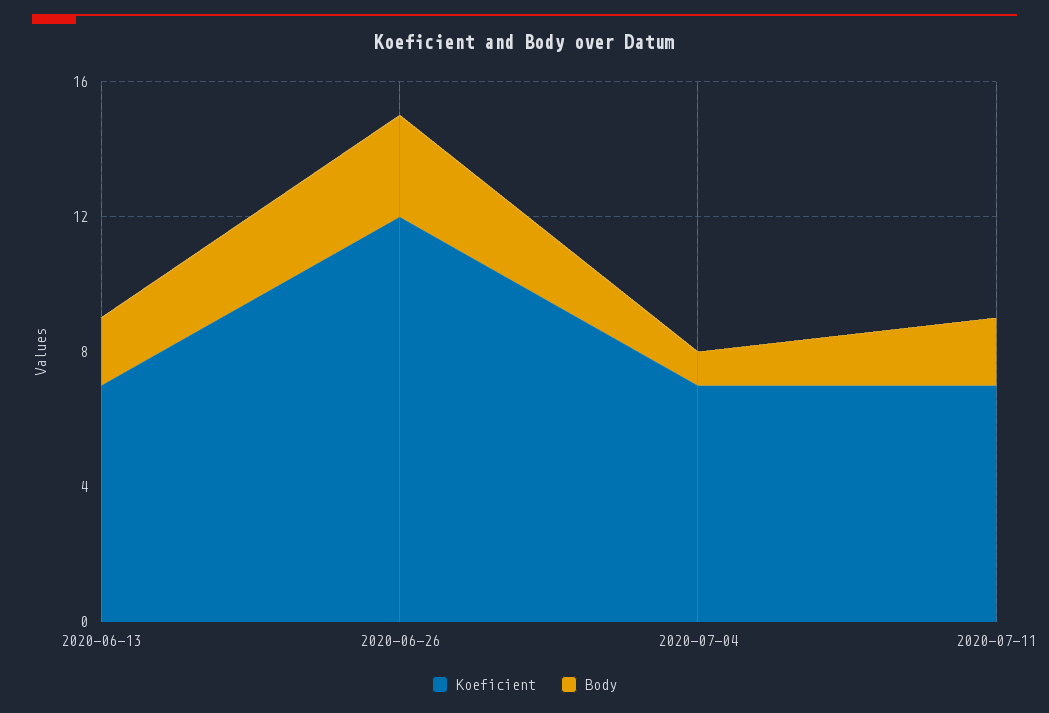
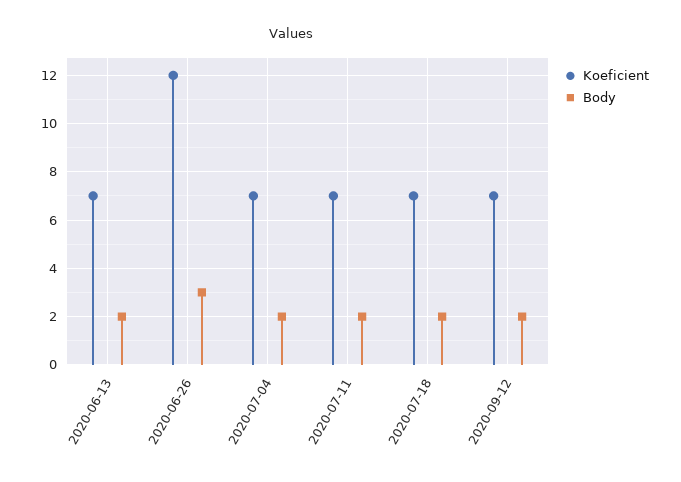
Body, 2020-07-04: 1 -> 2
Koeficient, 2020-07-18: none -> 7
Body, 2020-07-18: none -> 2
Koeficient, 2020-09-12: none -> 7
Body, 2020-09-12: none -> 2

